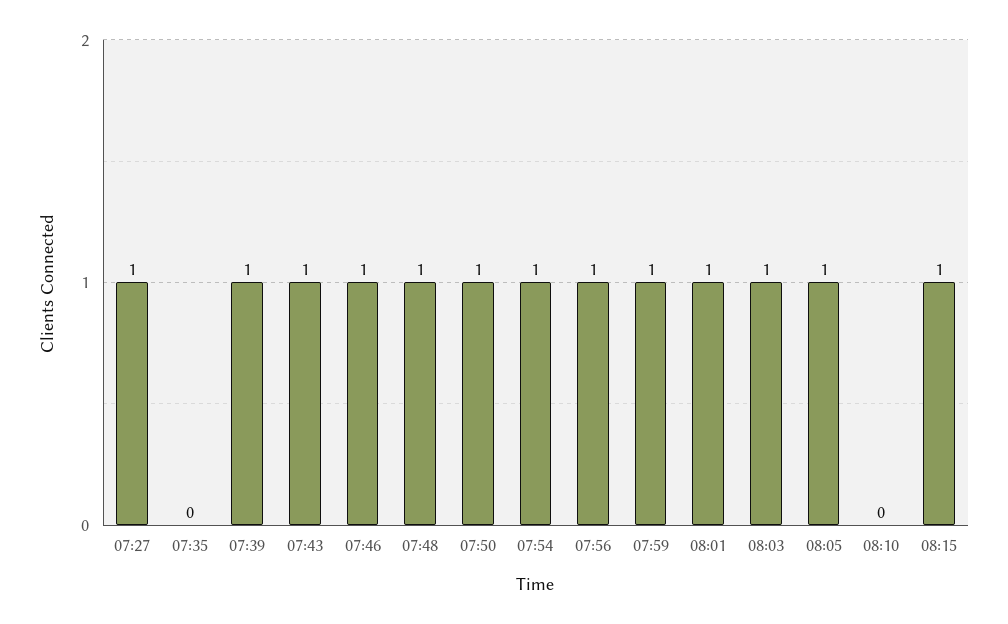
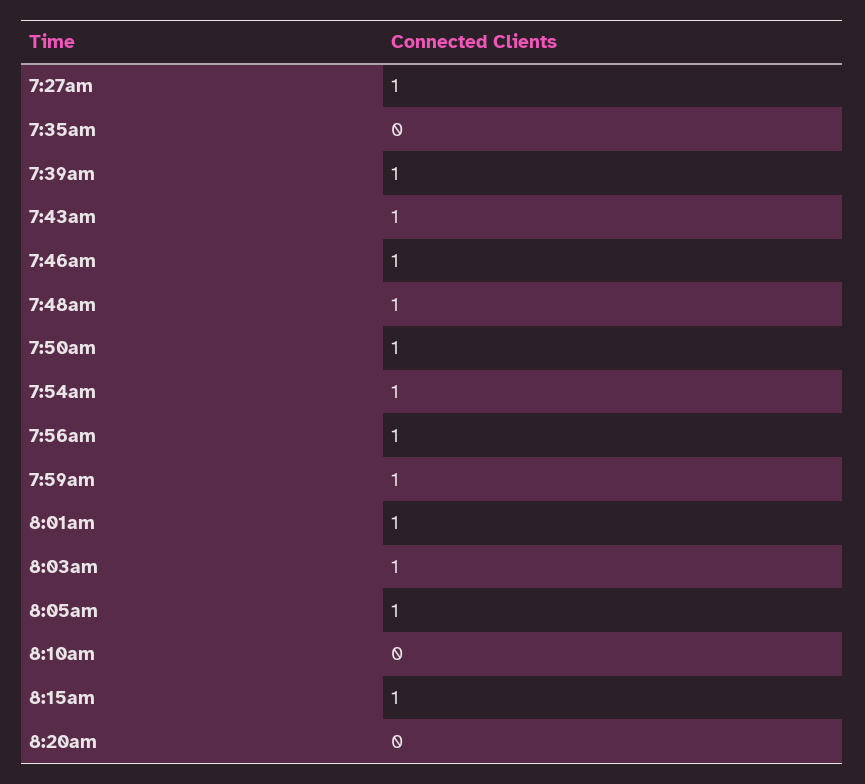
8:20am: none -> 0

